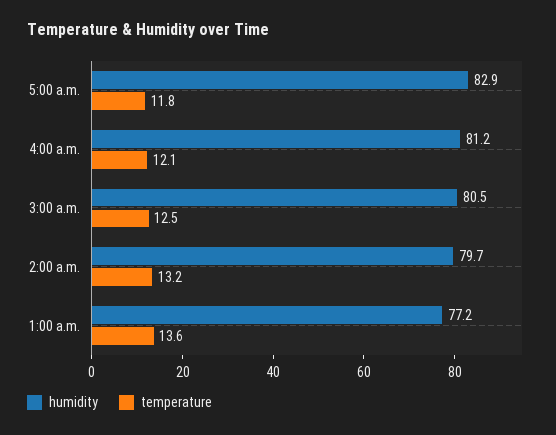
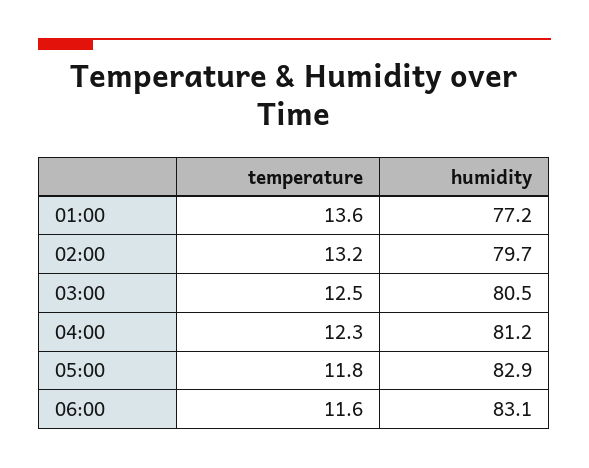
temperature, 4:00 a.m.: 12.1 -> 12.3
temperature, 06:00: none -> 11.6
humidity, 06:00: none -> 83.1

